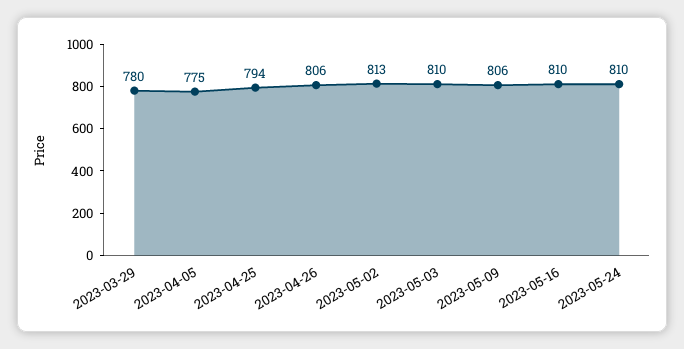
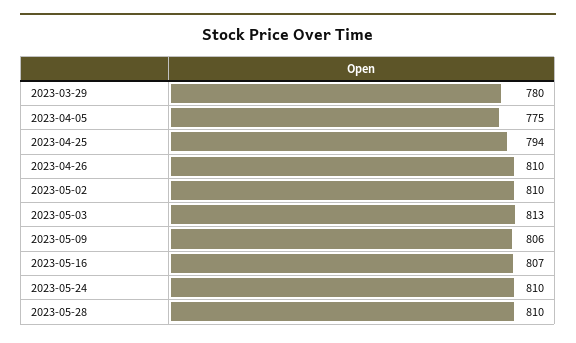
2023-04-26: 806 -> 810
2023-05-02: 813 -> 810
2023-05-03: 810 -> 813
2023-05-16: 810 -> 807
2023-05-28: none -> 810

